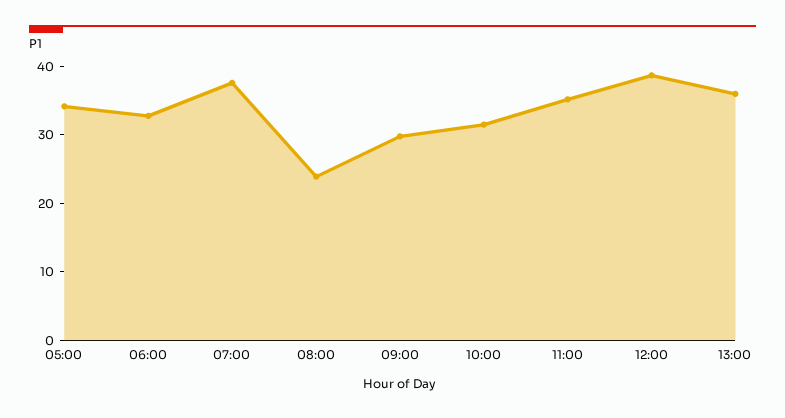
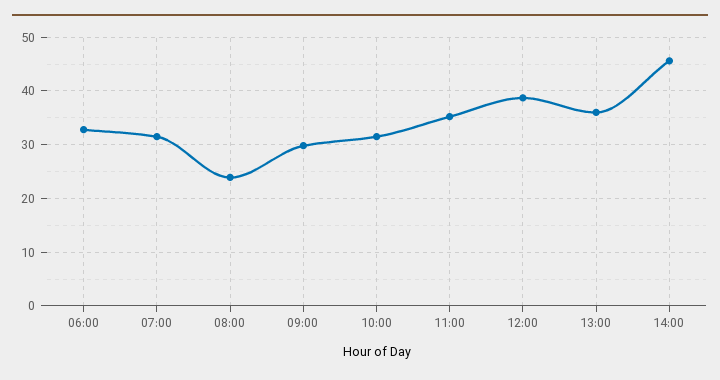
05:00: 34 -> none
07:00: 38 -> 32
14:00: none -> 46

